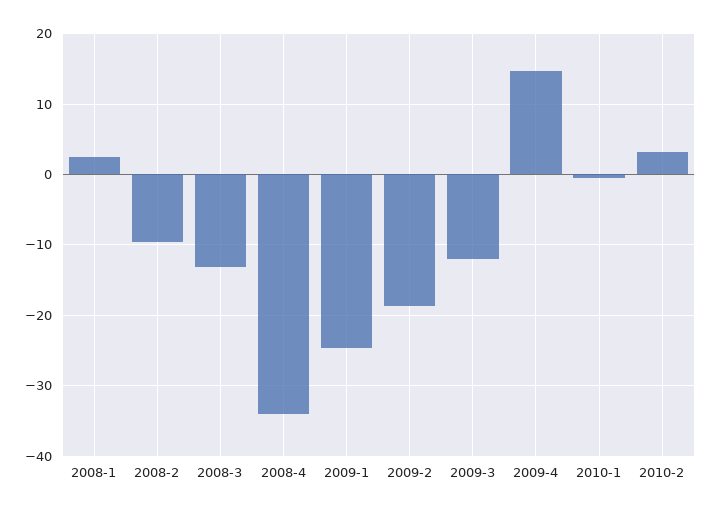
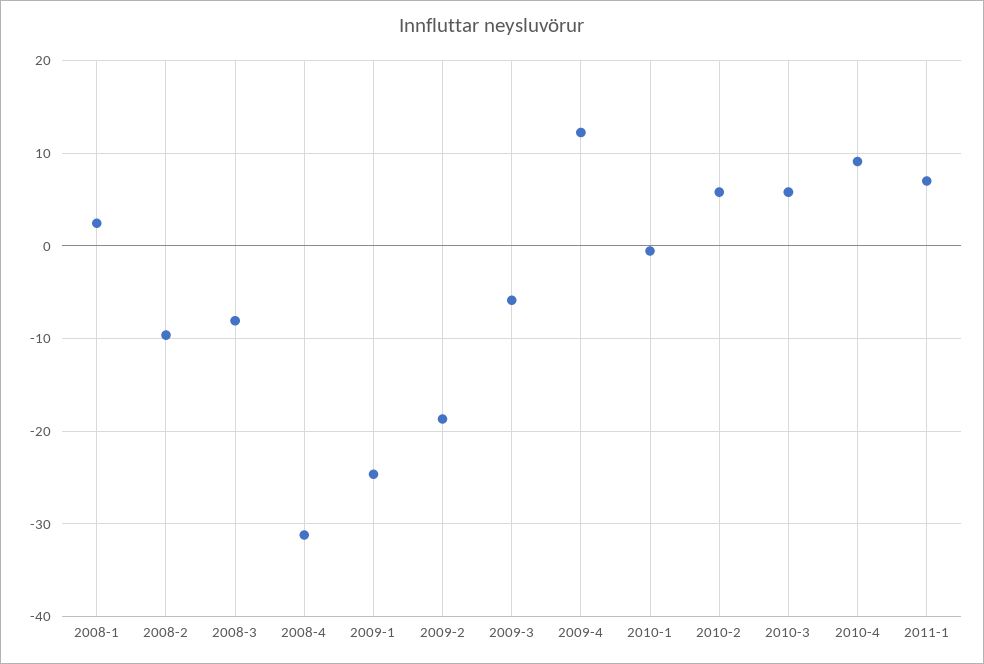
2008-3: -13 -> -8
2008-4: -34 -> -31
2009-3: -12 -> -6
2009-4: 15 -> 12
2010-2: 3 -> 6
2010-3: none -> 6
2010-4: none -> 9
2011-1: none -> 7

